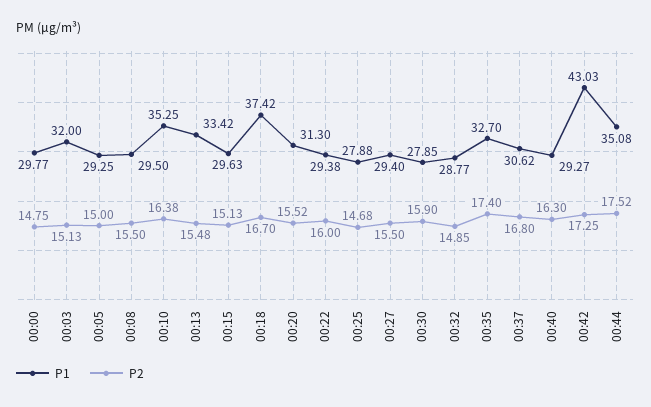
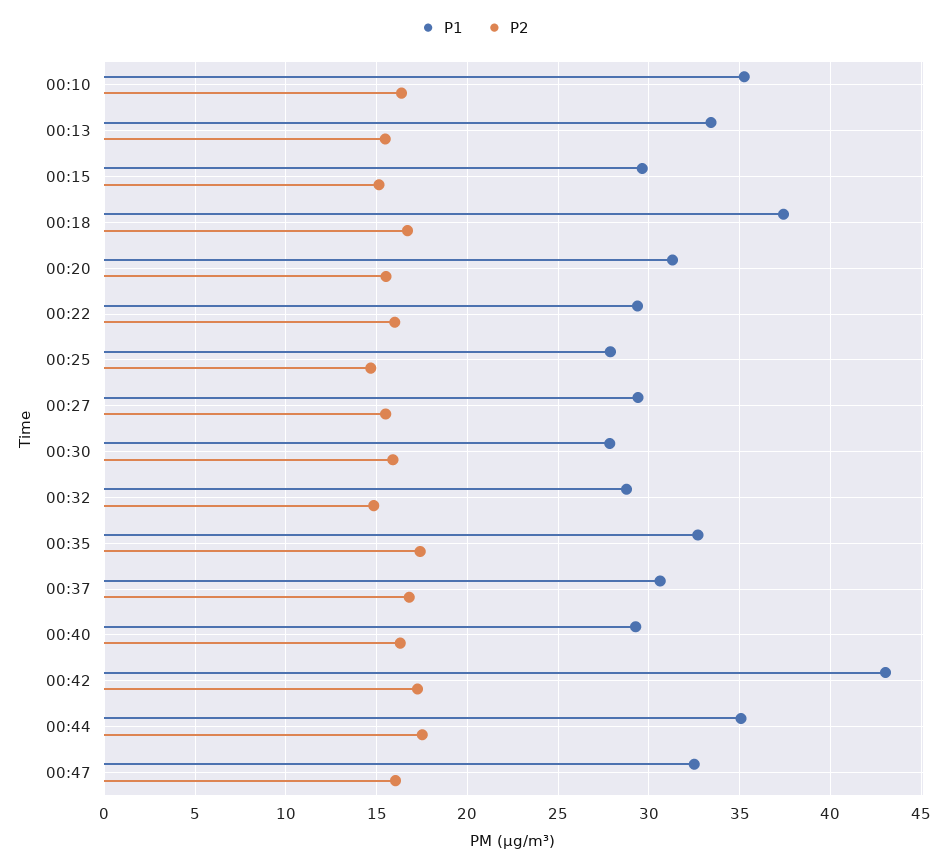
P1, 00:00: 29.77 -> none
P2, 00:00: 14.75 -> none
P1, 00:03: 32 -> none
P2, 00:03: 15.13 -> none
P1, 00:05: 29.25 -> none
P2, 00:05: 15 -> none
P1, 00:08: 29.5 -> none
P2, 00:08: 15.5 -> none
P1, 00:47: none -> 32.5
P2, 00:47: none -> 16

